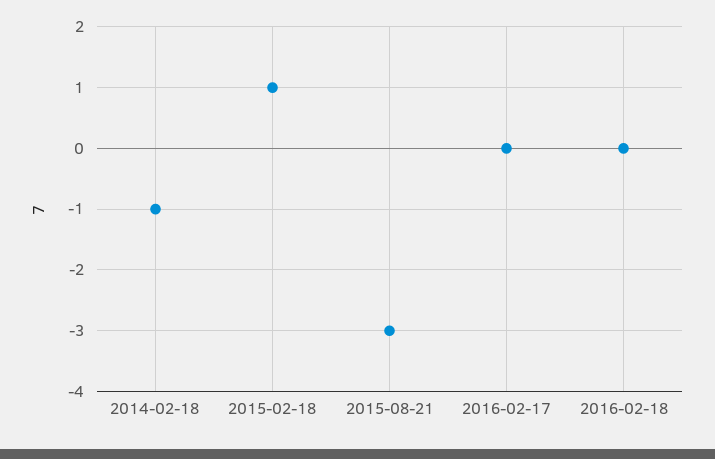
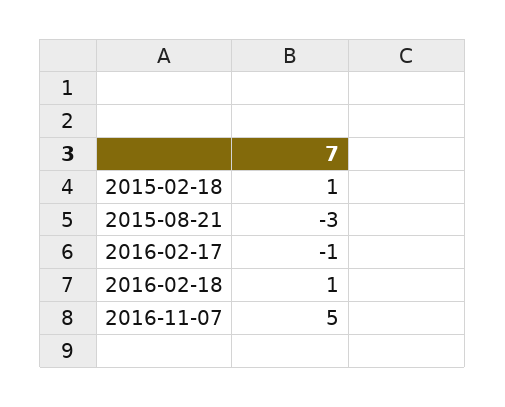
2014-02-18: -1 -> none
2016-02-17: 0 -> -1
2016-02-18: 0 -> 1
2016-11-07: none -> 5

